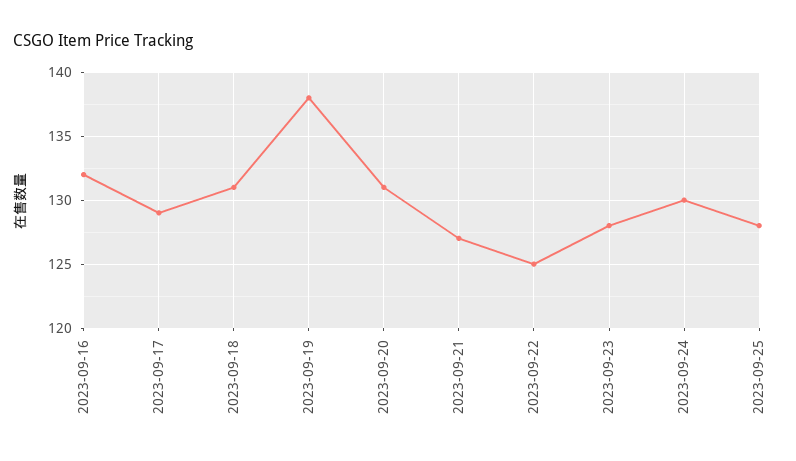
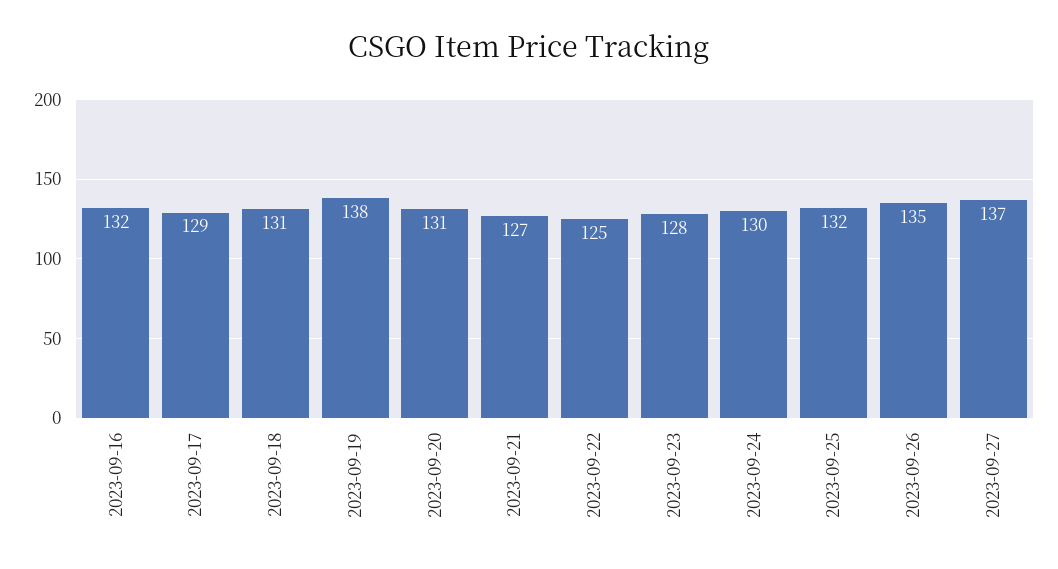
2023-09-25: 128 -> 132
2023-09-26: none -> 135
2023-09-27: none -> 137

